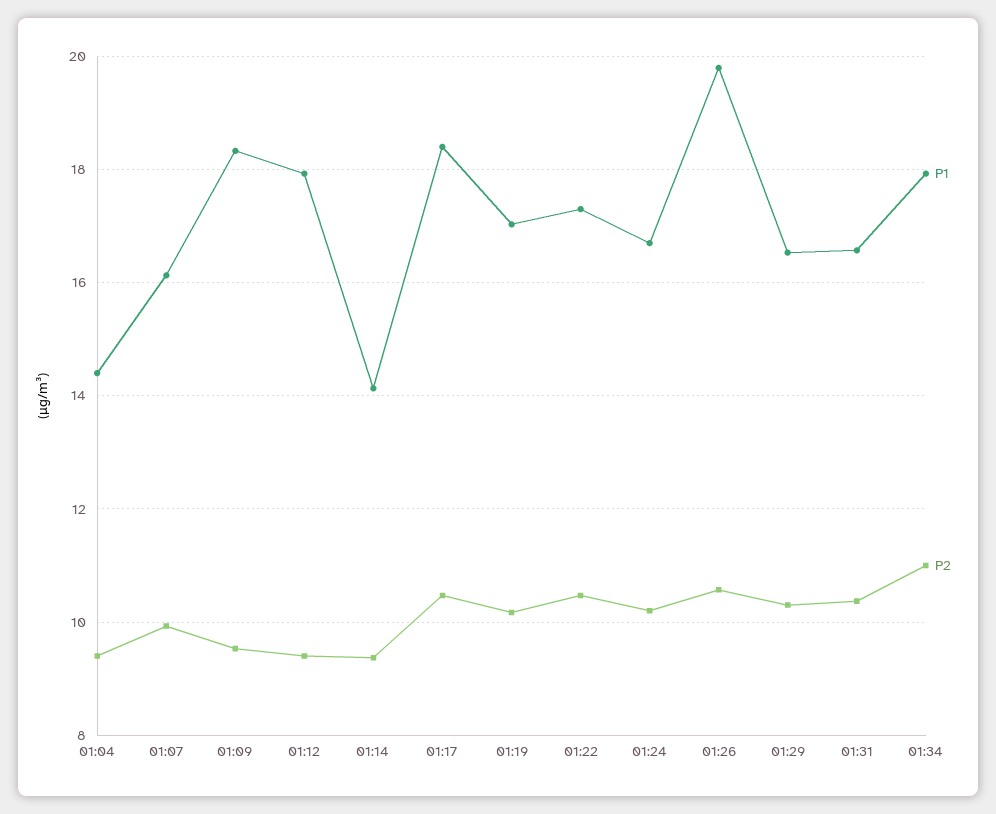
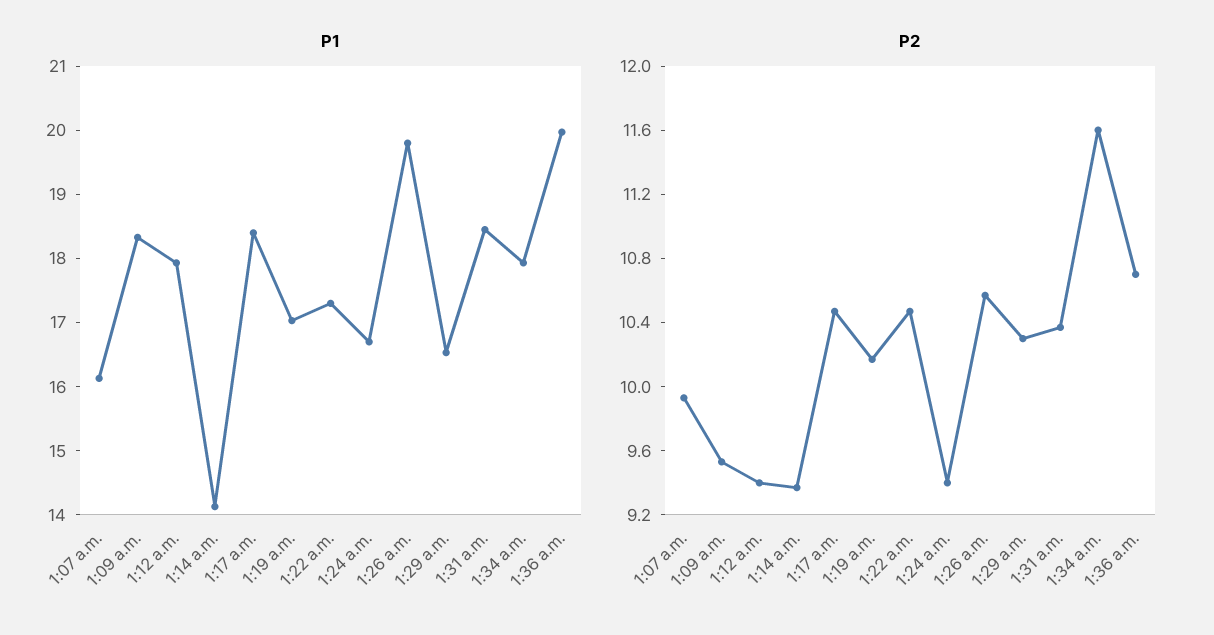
P1, 01:04: 14.4 -> none
P2, 01:04: 9.4 -> none
P2, 01:24: 10.2 -> 9.4
P1, 01:31: 16.6 -> 18.4
P2, 01:34: 11 -> 11.6
P1, 1:36 a.m.: none -> 20
P2, 1:36 a.m.: none -> 10.7

